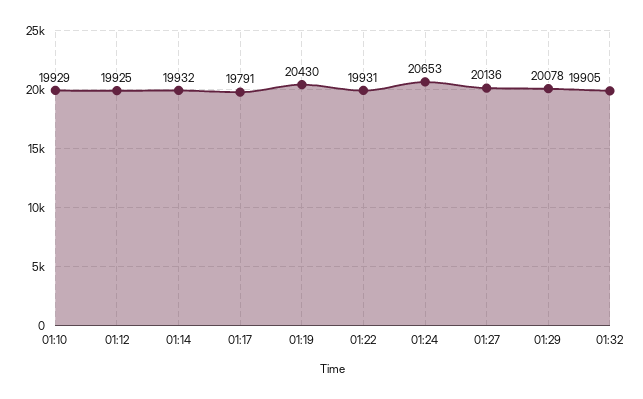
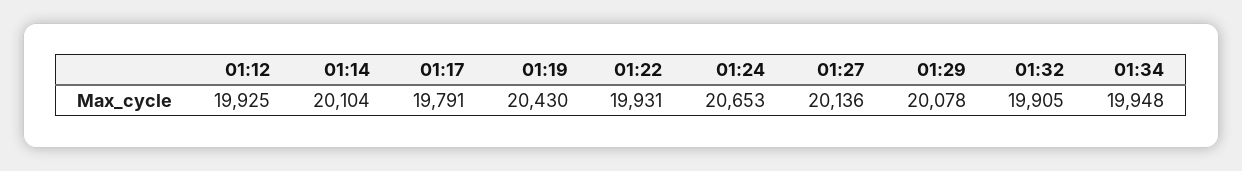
01:10: 19929 -> none
01:14: 19932 -> 20104
01:34: none -> 19948

